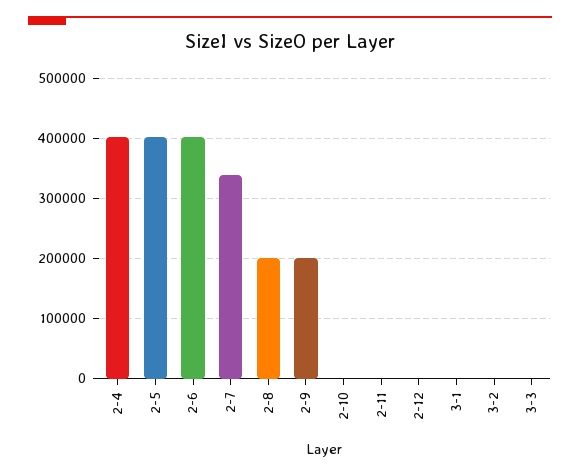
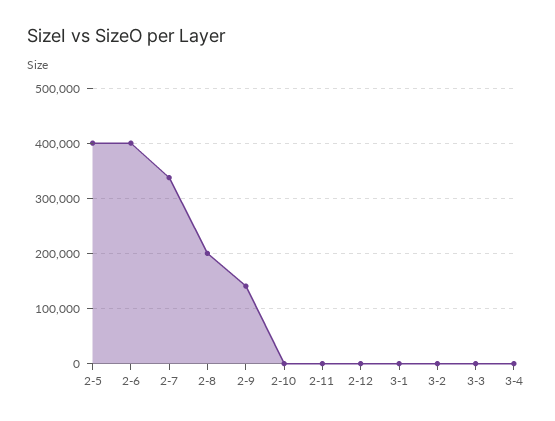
2-4: 400000 -> none
2-9: 200000 -> 140000
3-4: none -> 0

